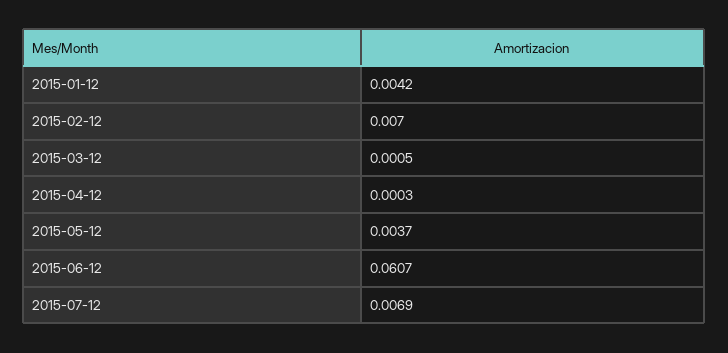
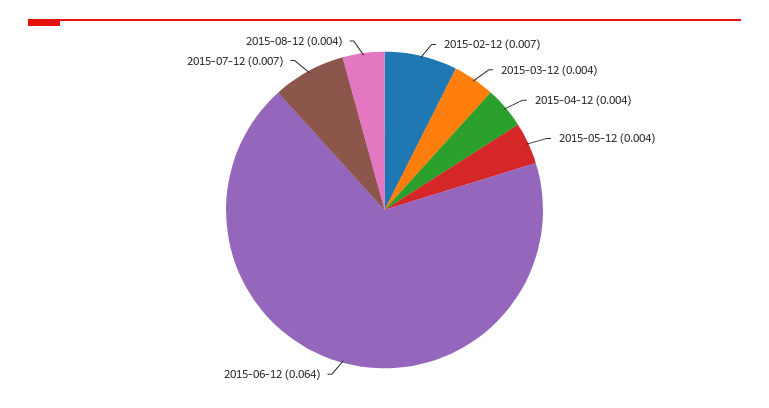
2015-01-12: 0.0042 -> none
2015-03-12: 0.0005 -> 0.004
2015-04-12: 0.0003 -> 0.004
2015-06-12: 0.0607 -> 0.064
2015-08-12: none -> 0.004

